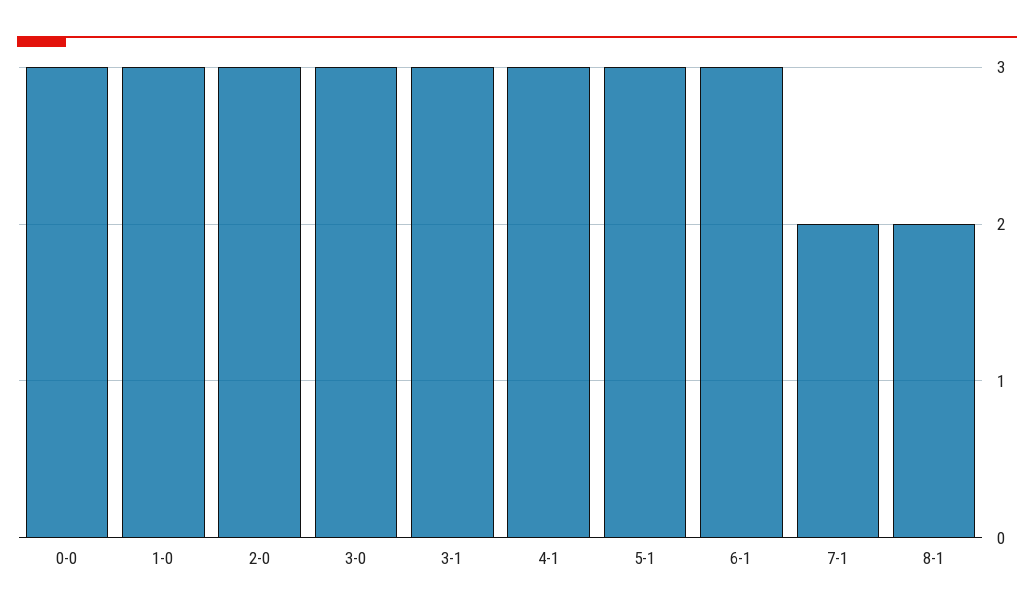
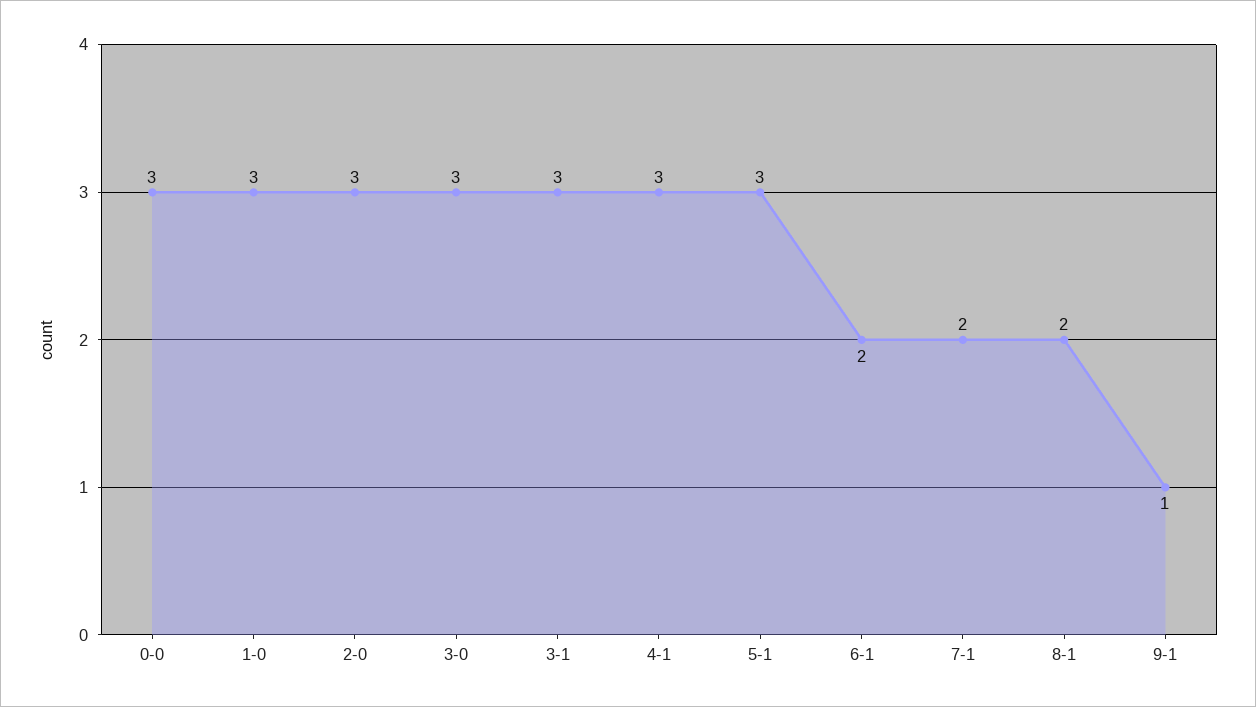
6-1: 3 -> 2
9-1: none -> 1

